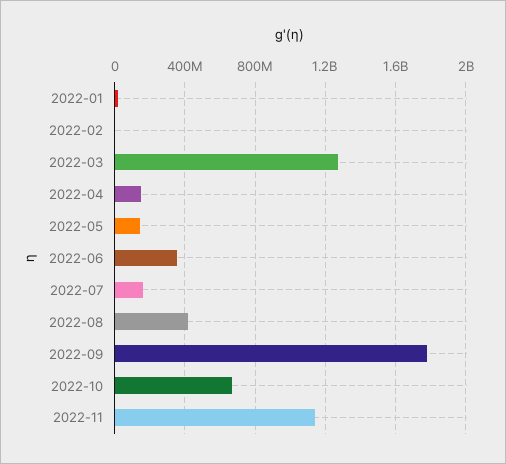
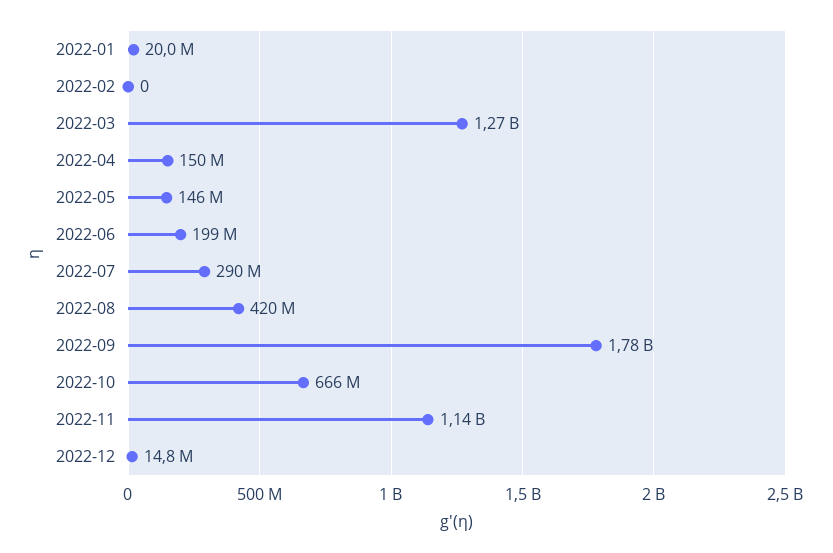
2022-06: 350000000 -> 199000000
2022-07: 150000000 -> 290000000
2022-12: none -> 14800000

